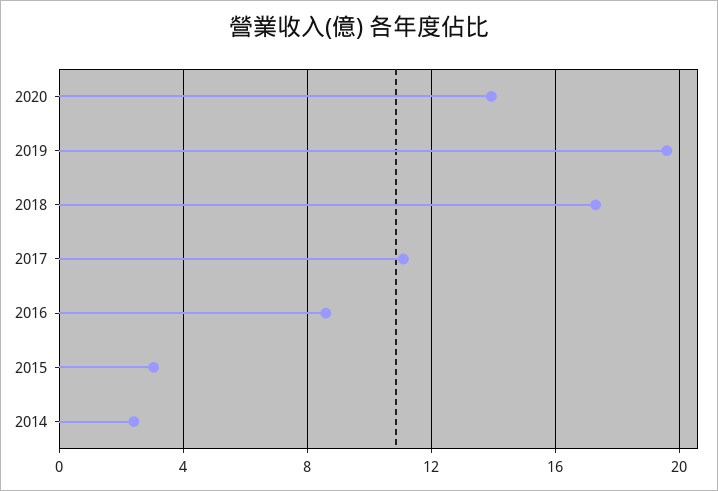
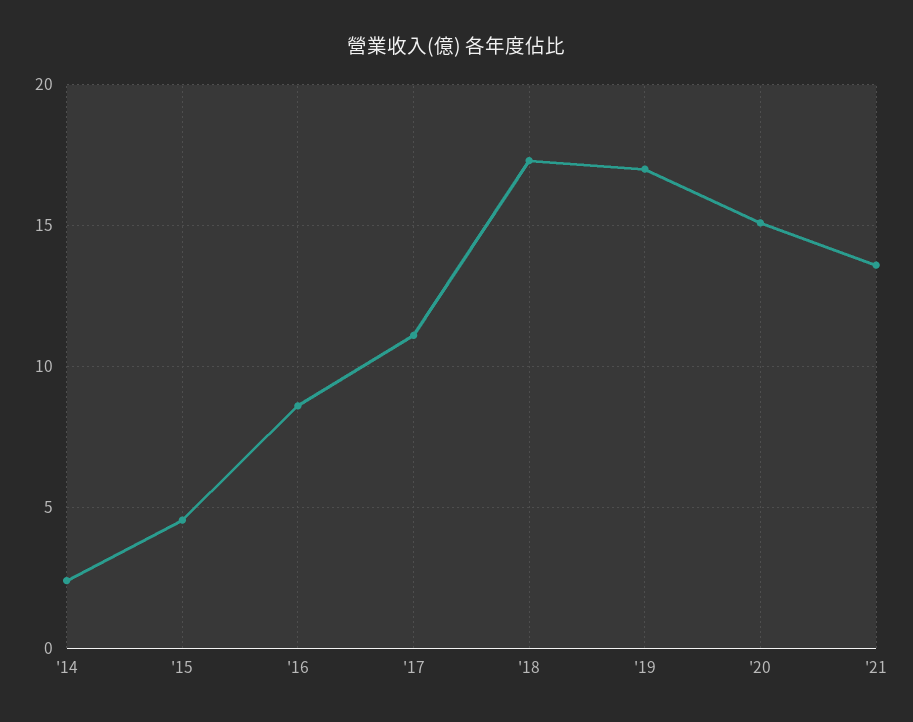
2020: 14 -> 15
2019: 19.5 -> 17
2015: 3 -> 4.5
'21: none -> 13.5

